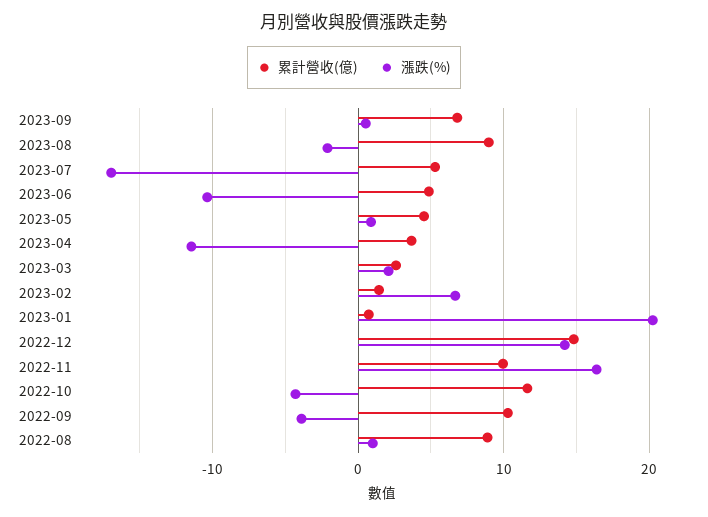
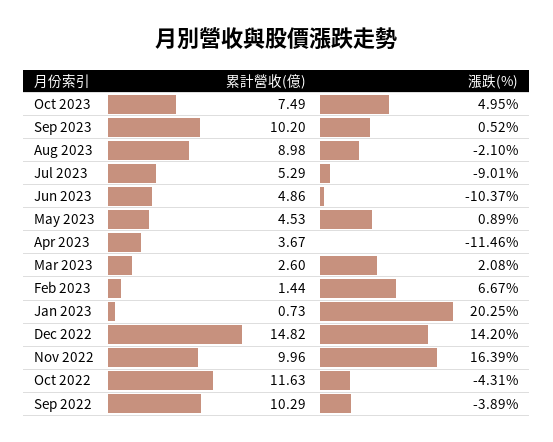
累計營收(億), 2023-09: 7 -> 10.2
漲跌(%), 2023-07: -17 -> -9.01
累計營收(億), 2022-08: 9 -> none
漲跌(%), 2022-08: 1 -> none
累計營收(億), Oct 2023: none -> 7.49
漲跌(%), Oct 2023: none -> 4.95

